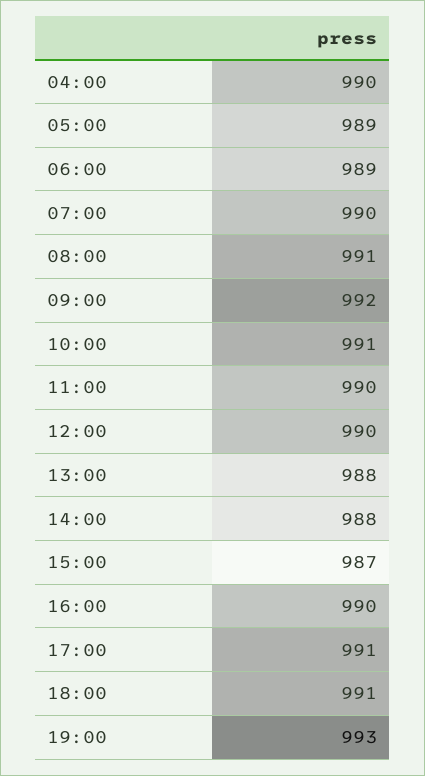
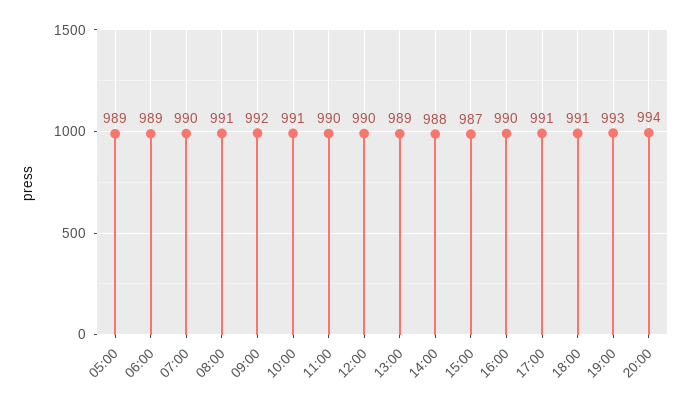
04:00: 990 -> none
13:00: 988 -> 989
20:00: none -> 994

